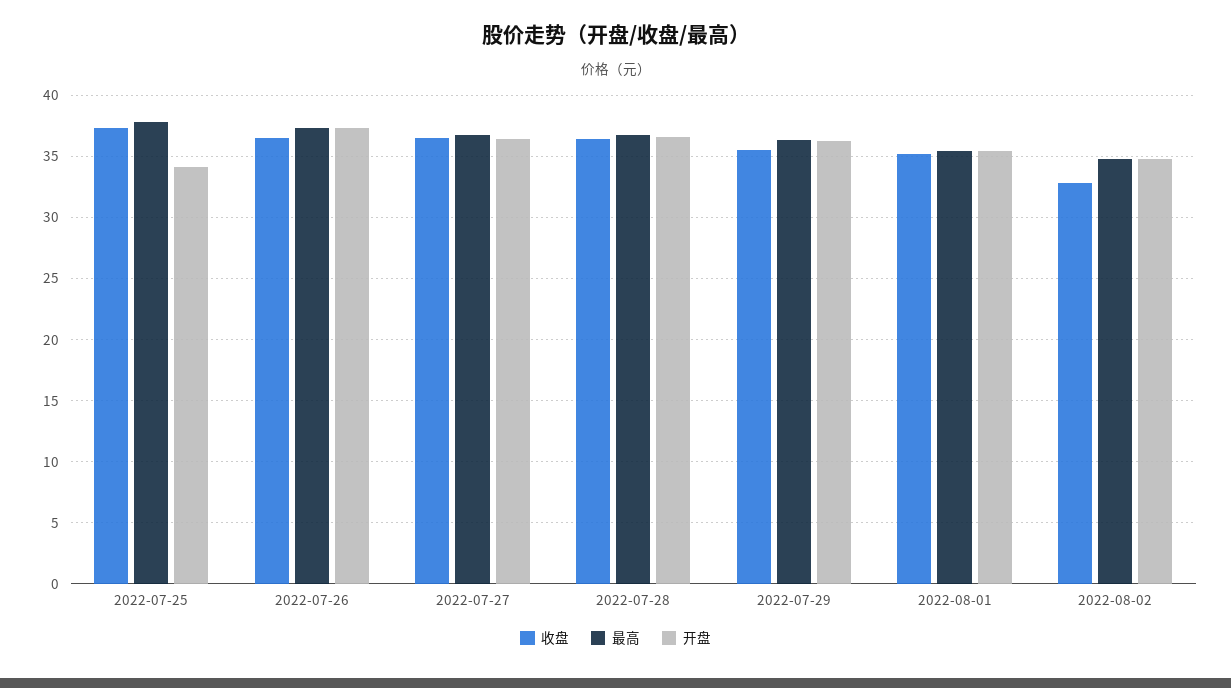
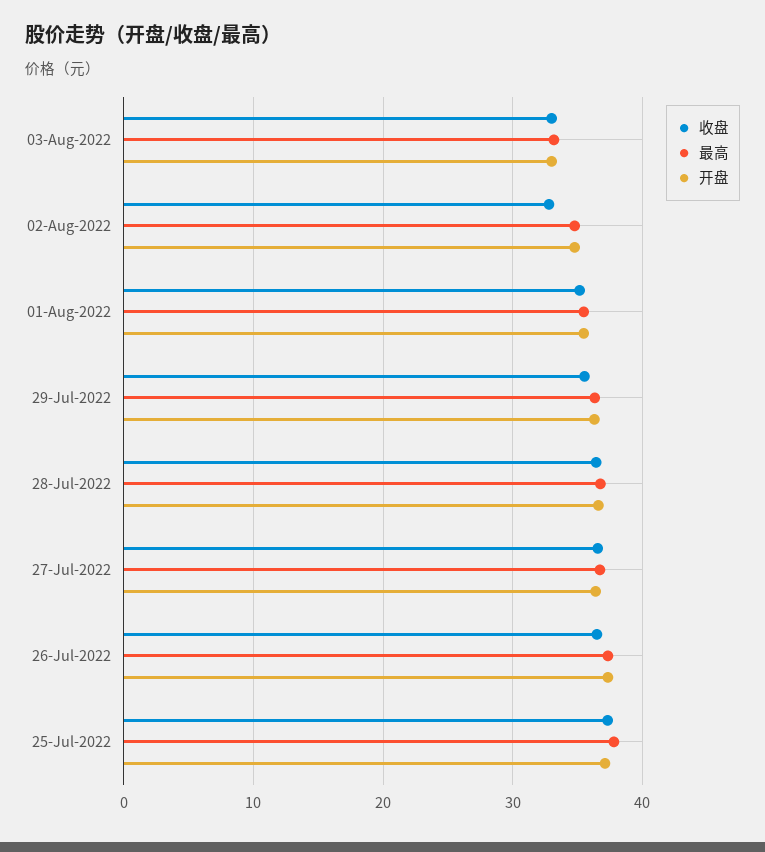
开盘, 2022-07-25: 34 -> 37
收盘, 03-Aug-2022: none -> 33
最高, 03-Aug-2022: none -> 33
开盘, 03-Aug-2022: none -> 33

